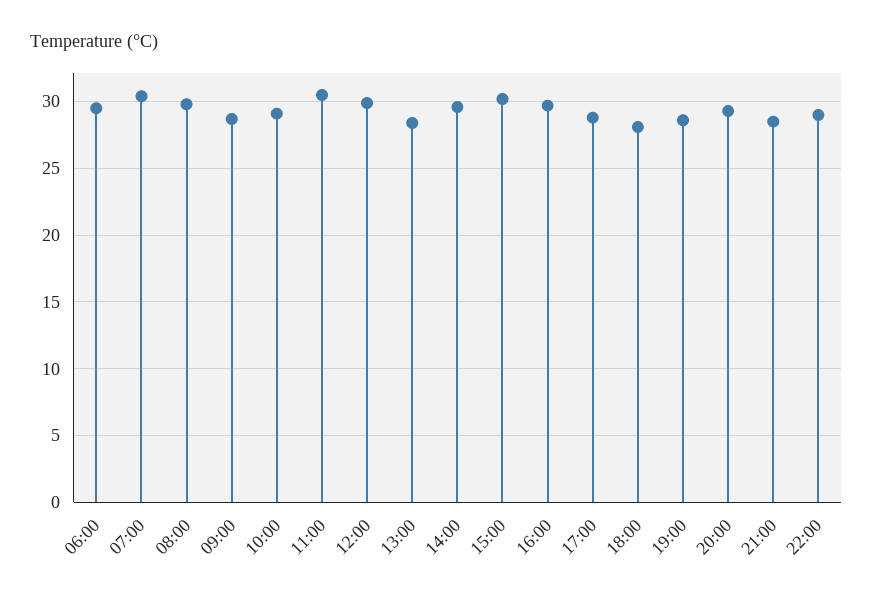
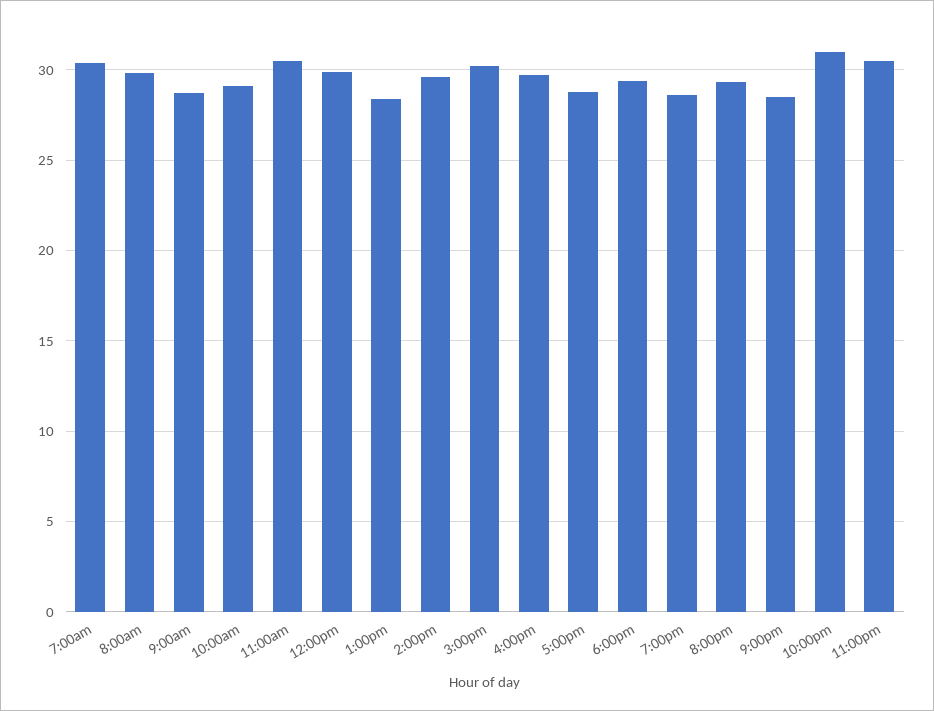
06:00: 29.5 -> none
18:00: 28 -> 29.5
22:00: 29 -> 31
11:00pm: none -> 30.5

